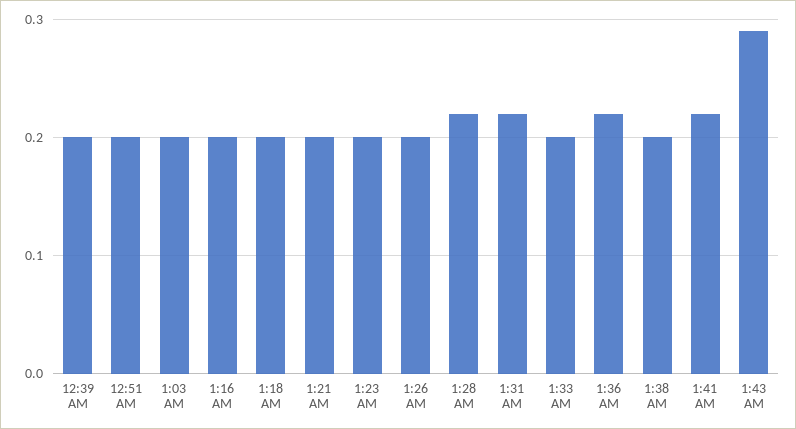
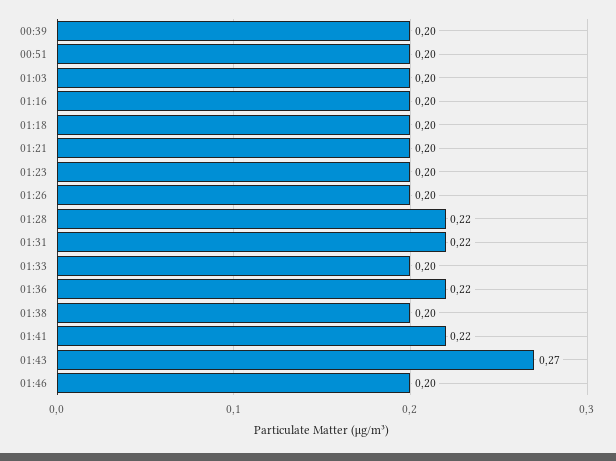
1:43 AM: 0.29 -> 0.27
01:46: none -> 0.2

